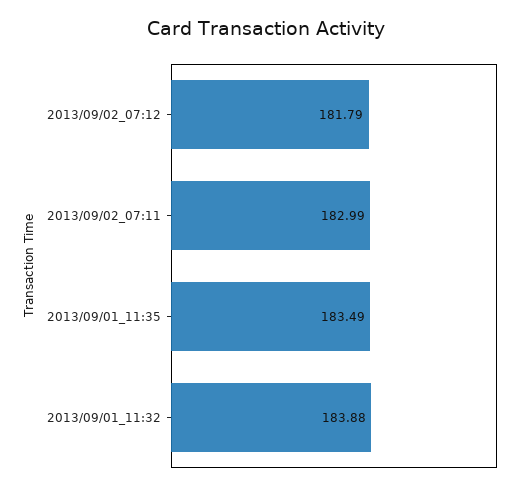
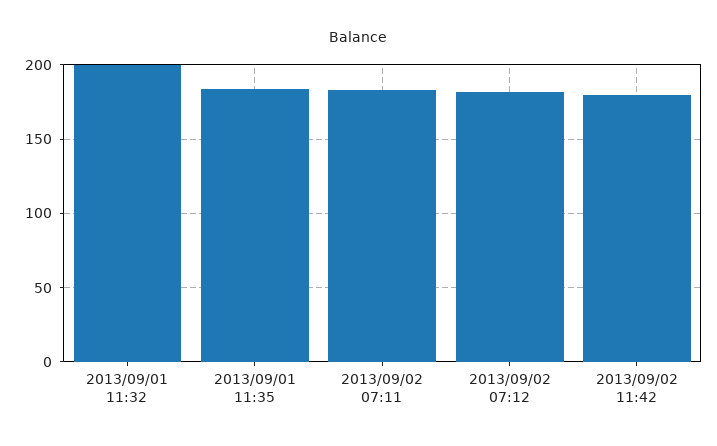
2013/09/01_11:32: 183.88 -> 200
2013/09/02 11:42: none -> 180

